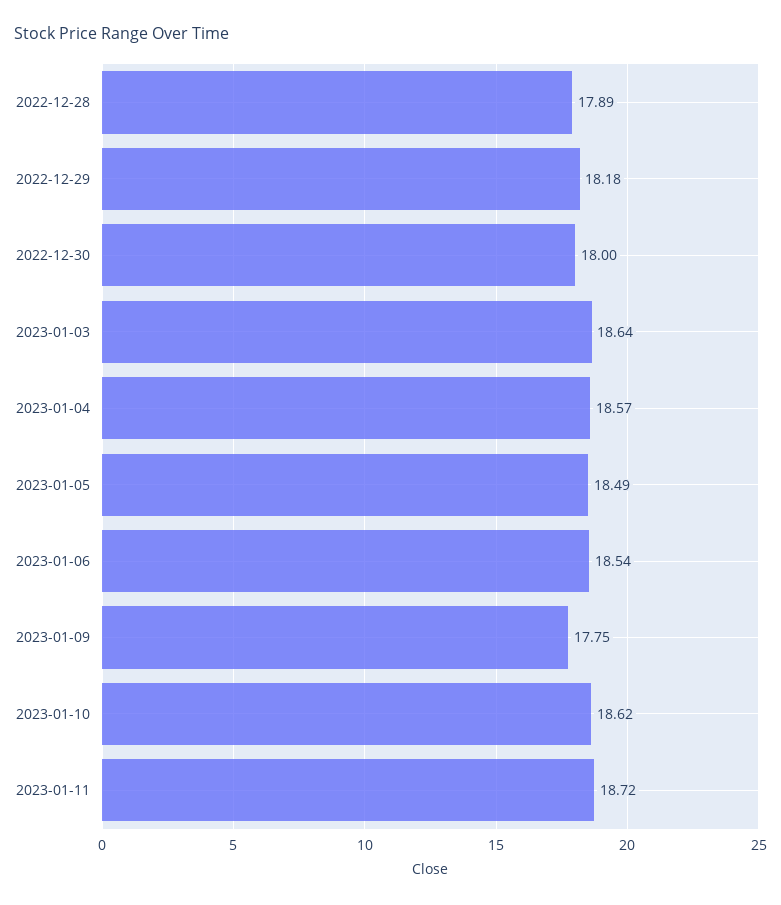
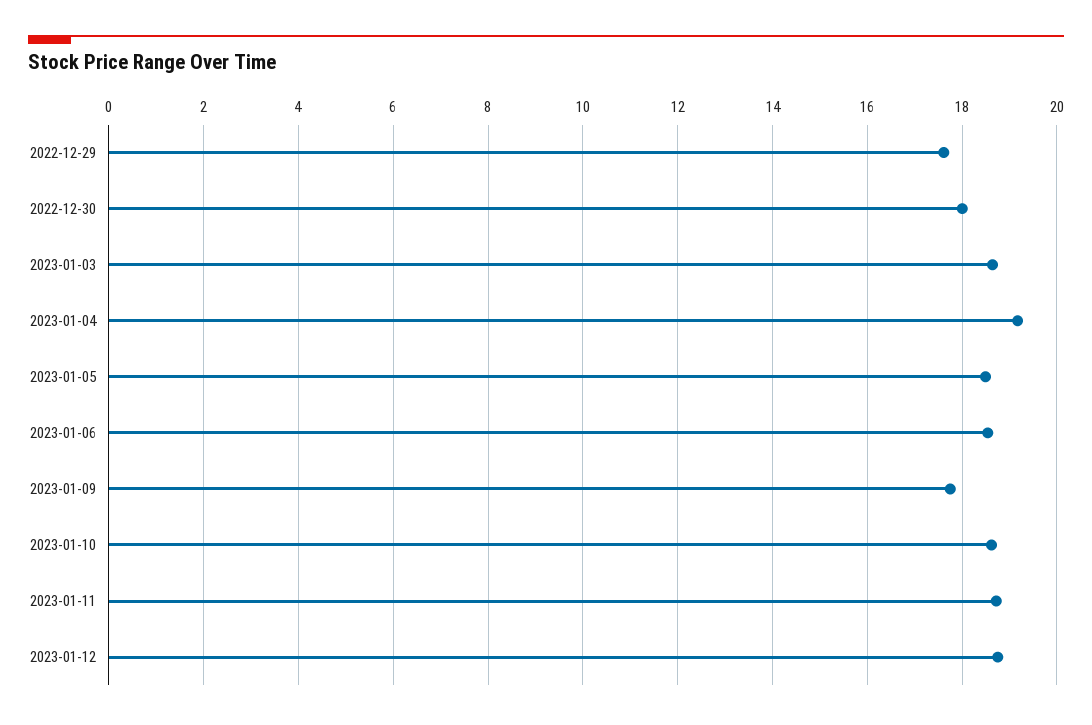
2022-12-28: 17.89 -> none
2022-12-29: 18.18 -> 17.6
2023-01-04: 18.57 -> 19.2
2023-01-12: none -> 18.8

